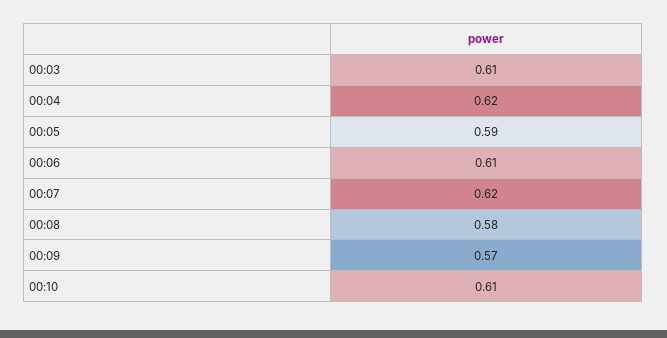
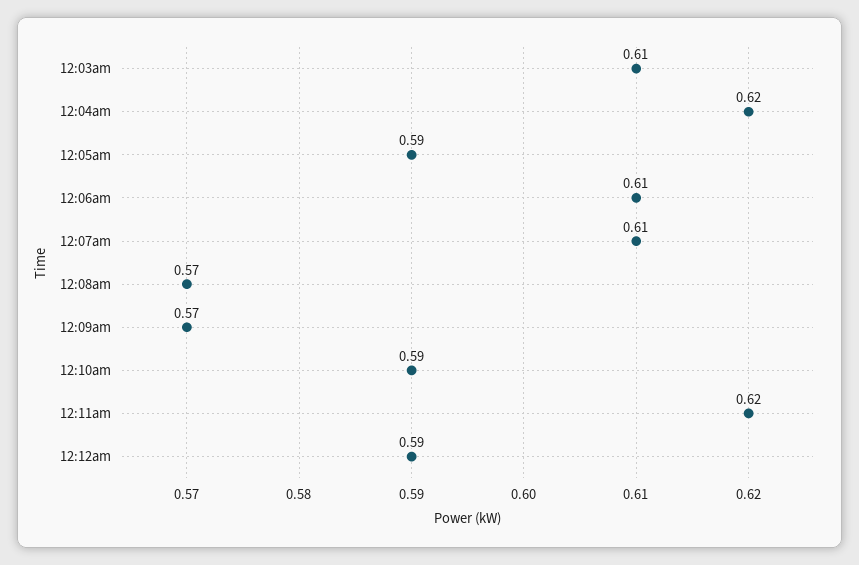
00:07: 0.62 -> 0.61
00:08: 0.58 -> 0.57
00:10: 0.61 -> 0.59
12:11am: none -> 0.62
12:12am: none -> 0.59

